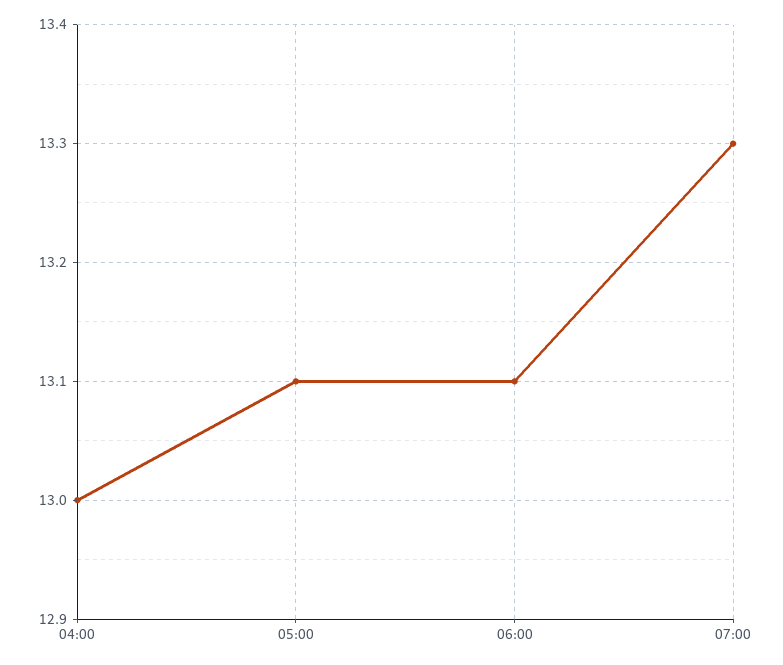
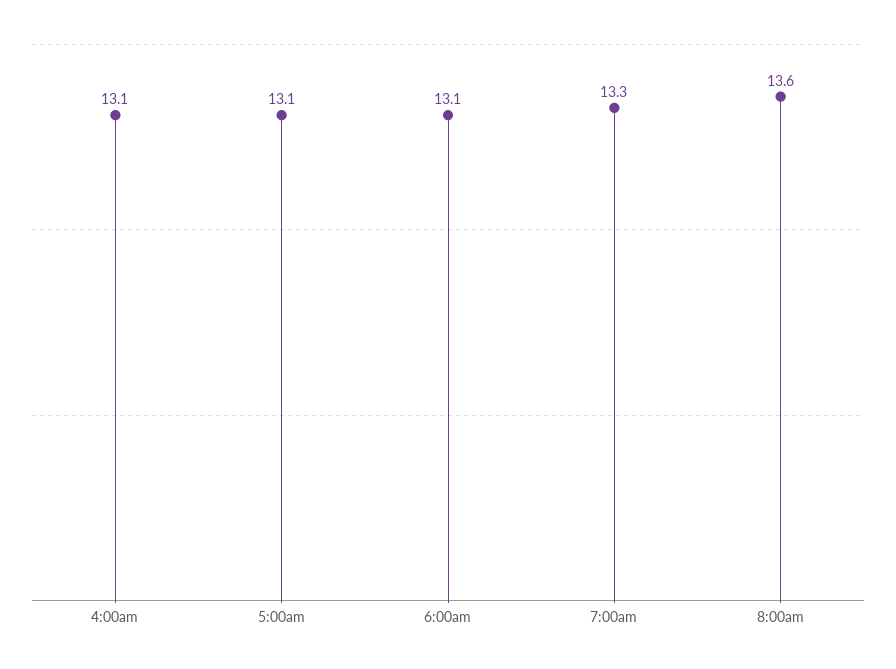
04:00: 13 -> 13.1
8:00am: none -> 13.6

